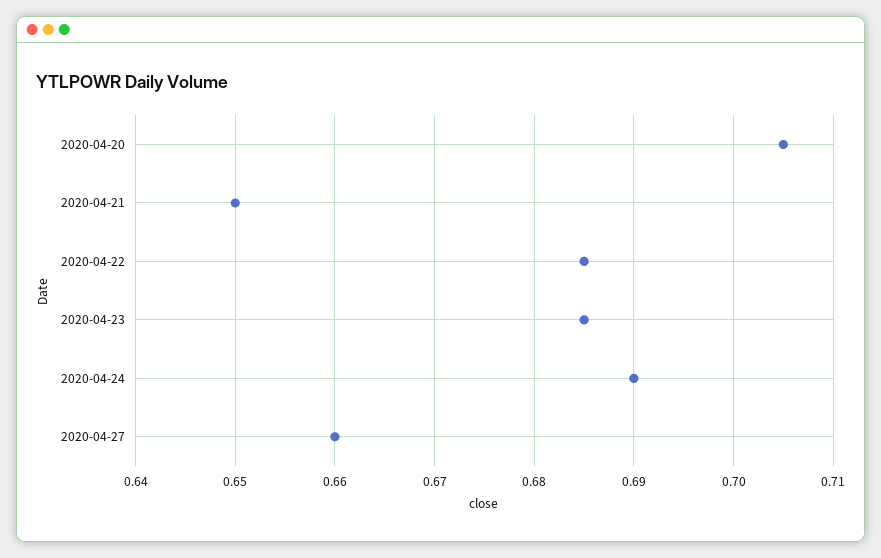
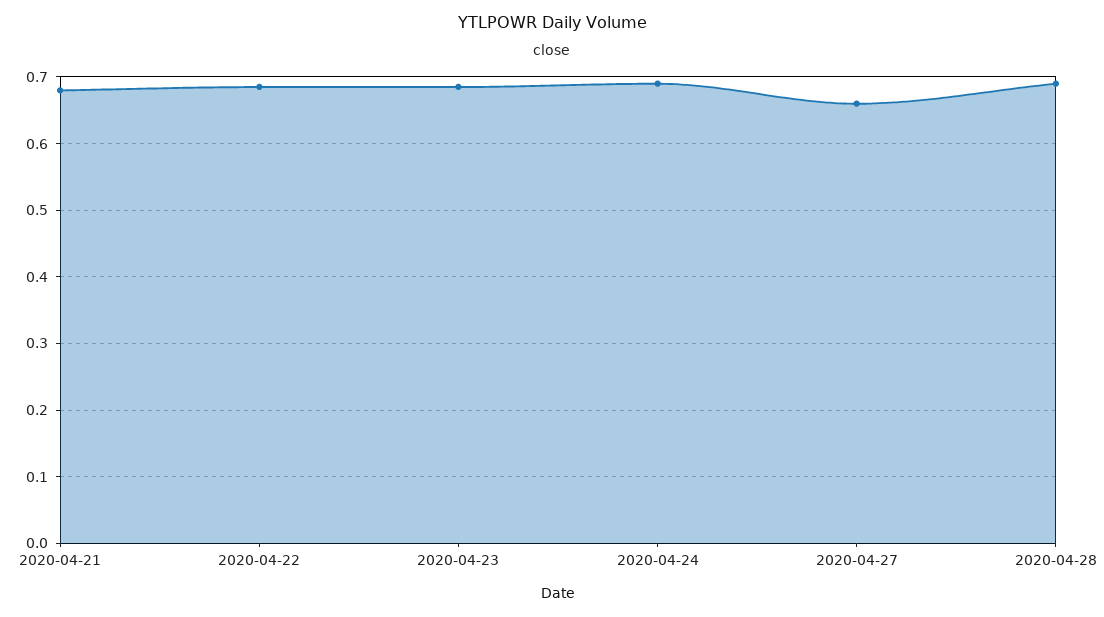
2020-04-20: 0.705 -> none
2020-04-21: 0.65 -> 0.68
2020-04-28: none -> 0.69

